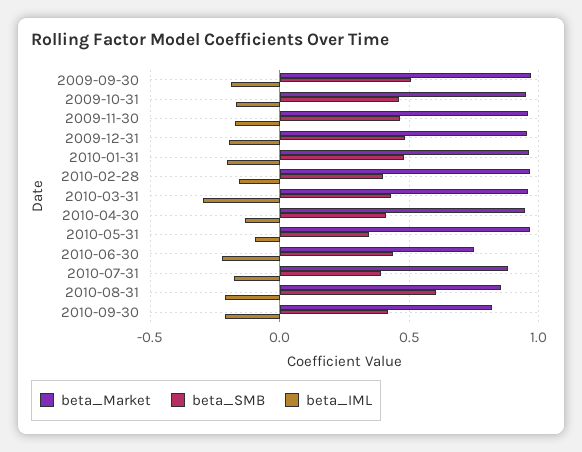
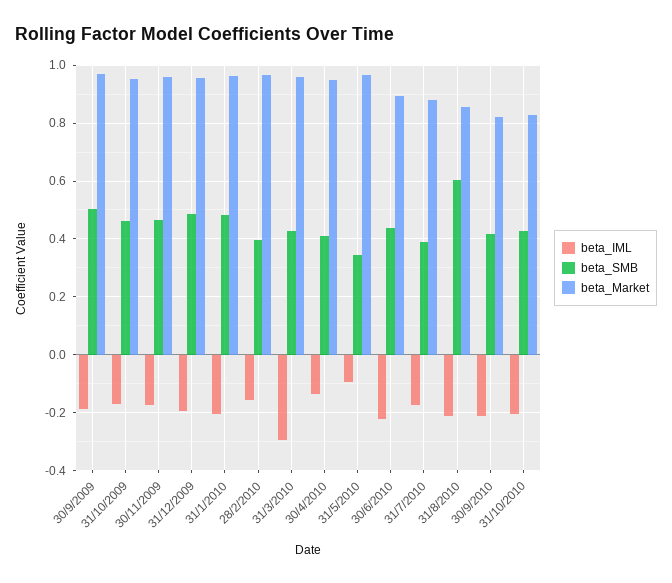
beta_Market, 2010-06-30: 0.75 -> 0.9
beta_IML, 31/10/2010: none -> -0.2
beta_SMB, 31/10/2010: none -> 0.425
beta_Market, 31/10/2010: none -> 0.825

